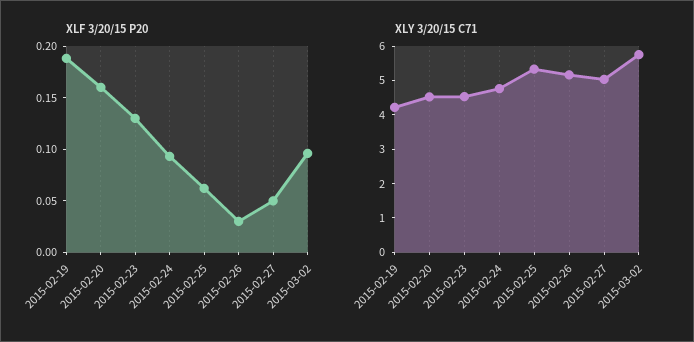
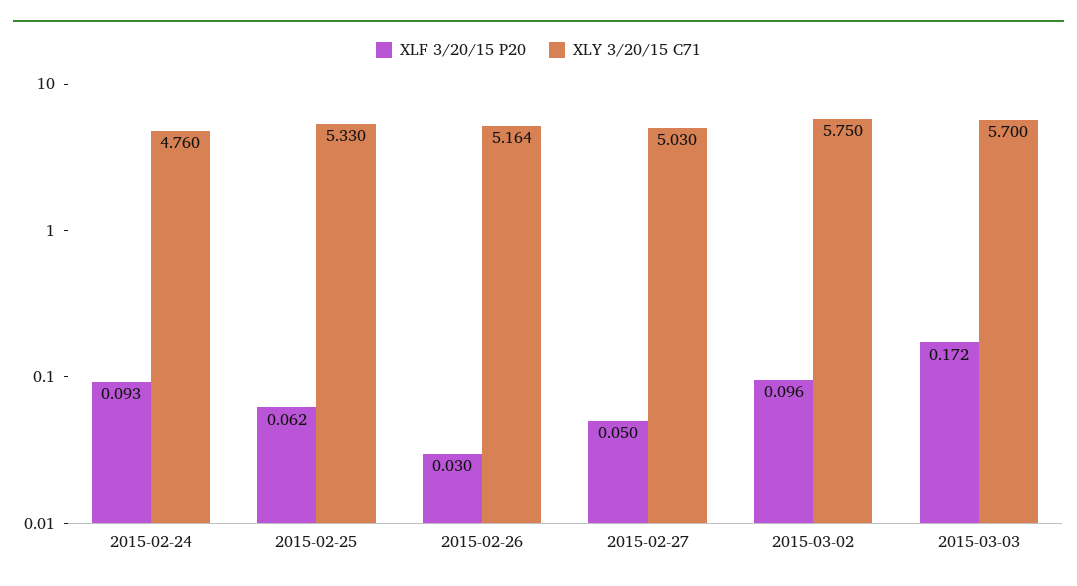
XLF 3/20/15 P20, 2015-02-19: 0.19 -> none
XLF 3/20/15 P20, 2015-02-20: 0.16 -> none
XLF 3/20/15 P20, 2015-02-23: 0.13 -> none
XLY 3/20/15 C71, 2015-02-19: 4.25 -> none
XLY 3/20/15 C71, 2015-02-20: 4.5 -> none
XLY 3/20/15 C71, 2015-02-23: 4.5 -> none
XLF 3/20/15 P20, 2015-03-03: none -> 0.172
XLY 3/20/15 C71, 2015-03-03: none -> 5.7

